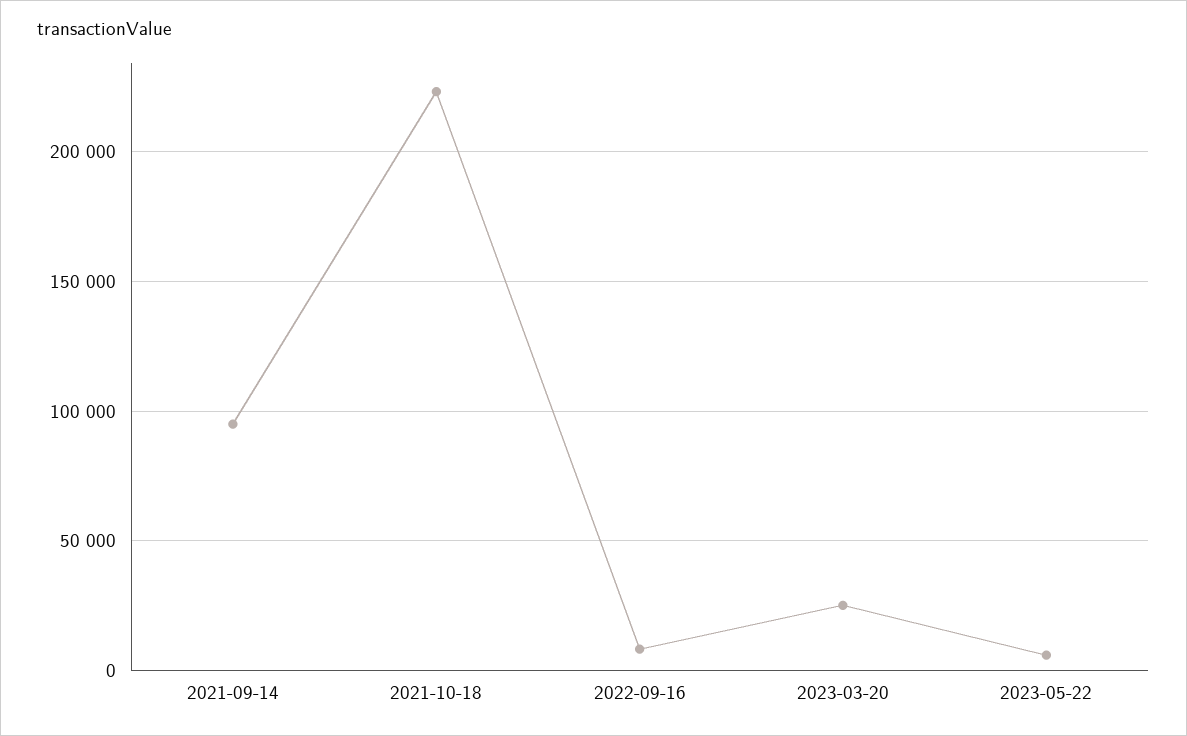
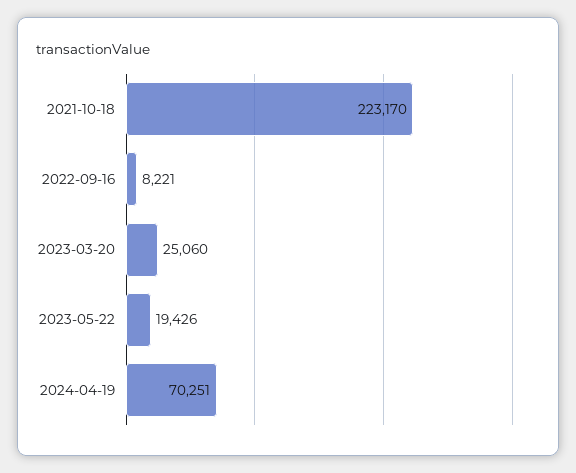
2021-09-14: 95000 -> none
2023-05-22: 5000 -> 19426
2024-04-19: none -> 70251

